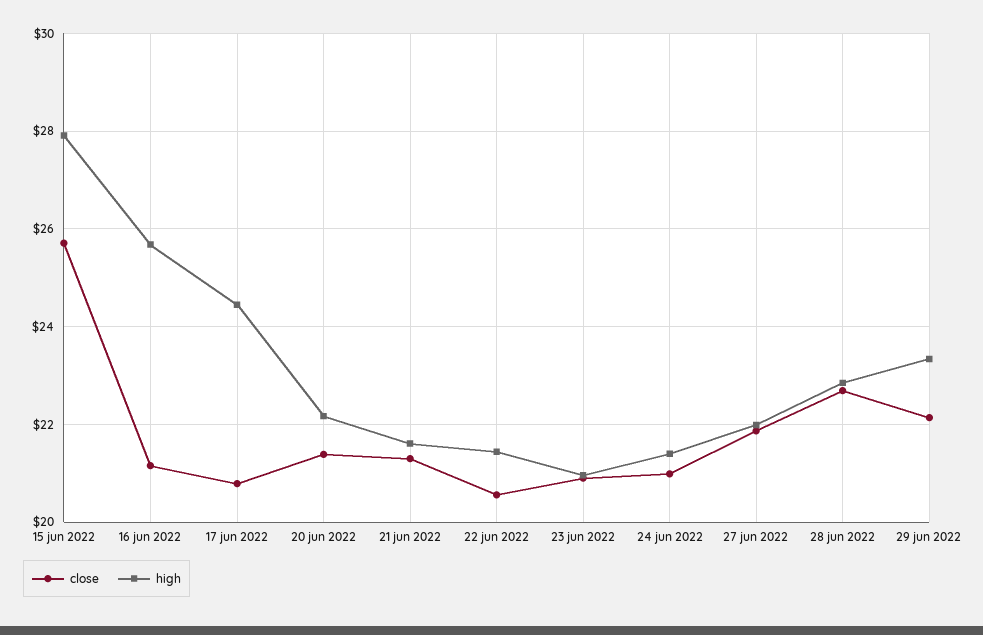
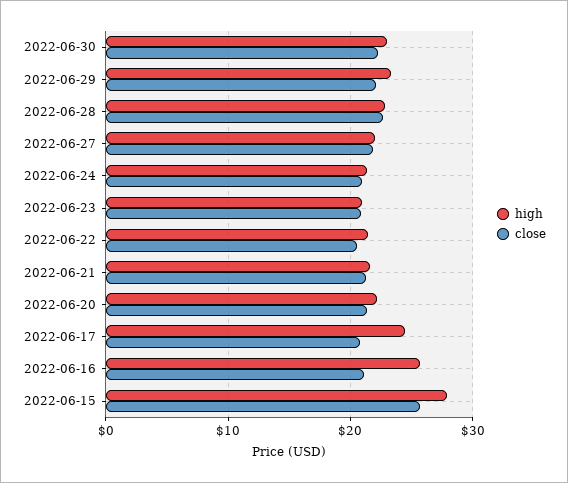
high, 2022-06-30: none -> 23
close, 2022-06-30: none -> 22

